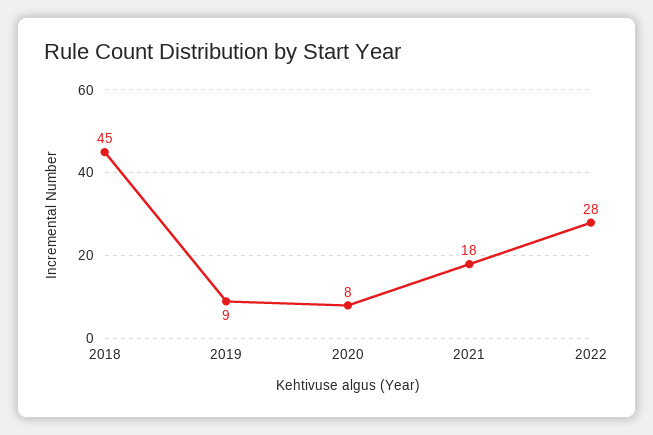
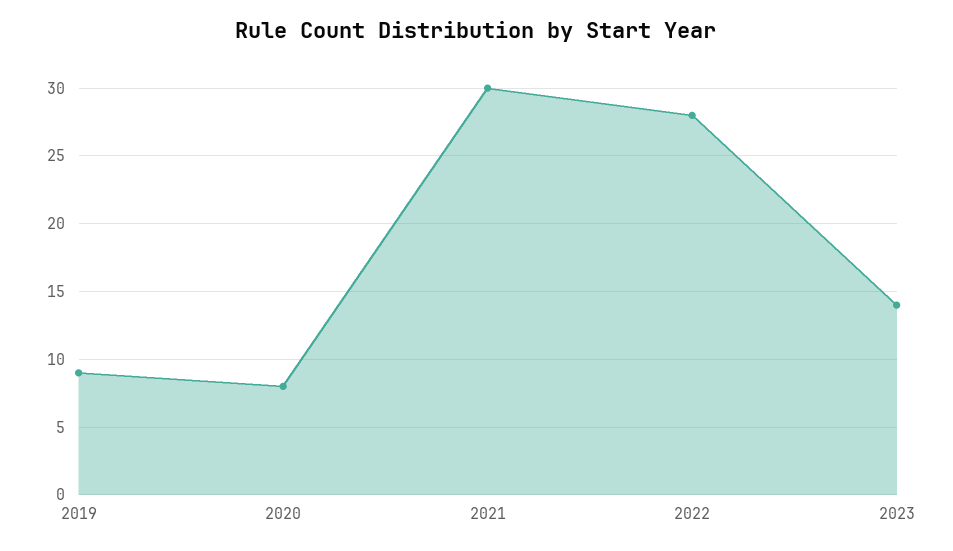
2018: 45 -> none
2021: 18 -> 30
2023: none -> 14

